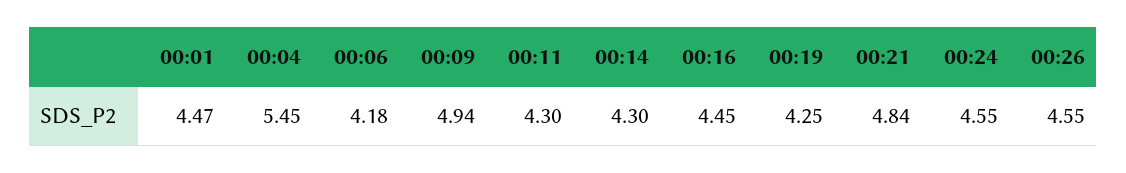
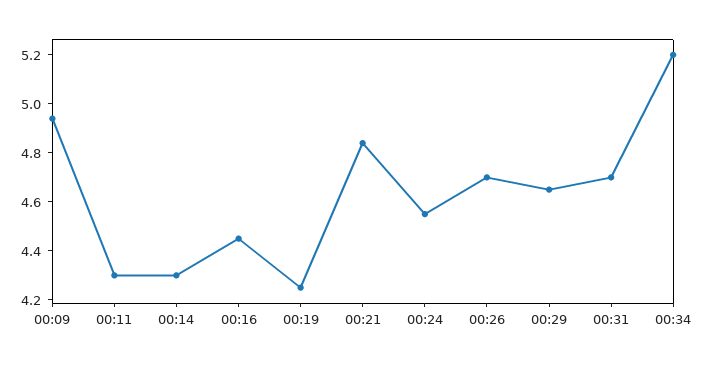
00:01: 4.47 -> none
00:04: 5.45 -> none
00:06: 4.18 -> none
00:26: 4.55 -> 4.7
00:29: none -> 4.65
00:31: none -> 4.7
00:34: none -> 5.2

